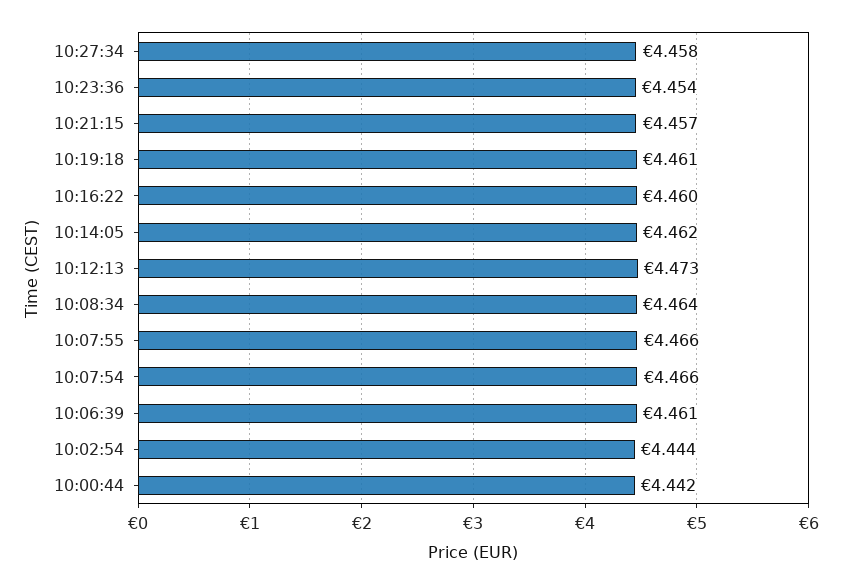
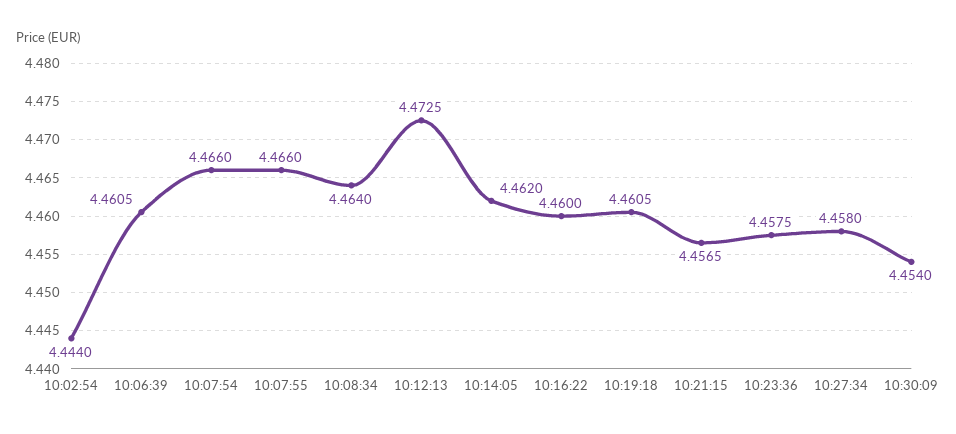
10:23:36: 4.454 -> 4.4575
10:00:44: 4.442 -> none
10:30:09: none -> 4.454

